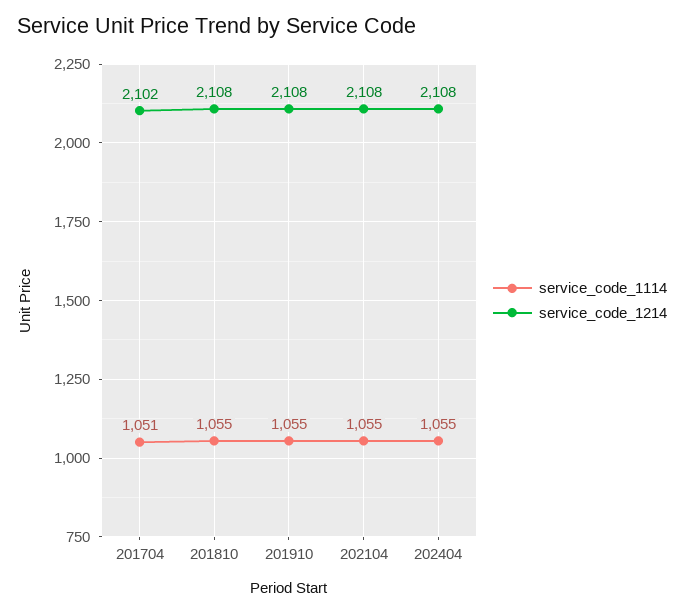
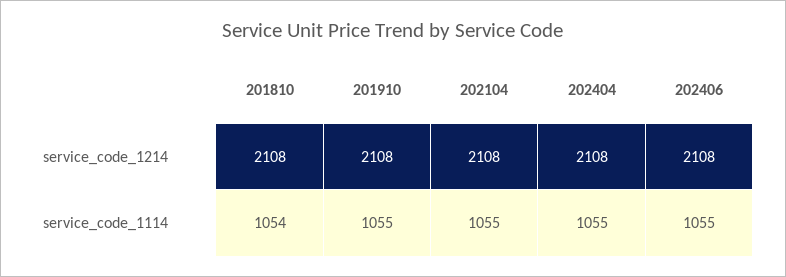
service_code_1114, 201704: 1051 -> none
service_code_1214, 201704: 2102 -> none
service_code_1114, 201810: 1055 -> 1054
service_code_1214, 202406: none -> 2108
service_code_1114, 202406: none -> 1055

